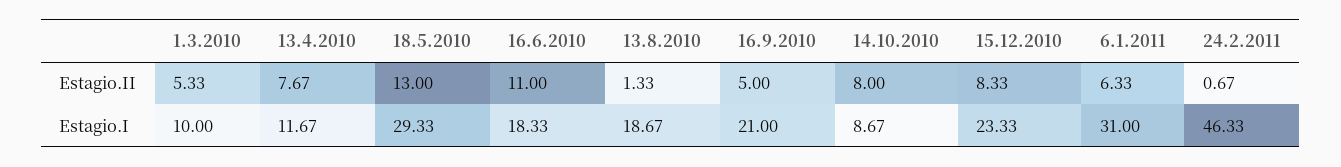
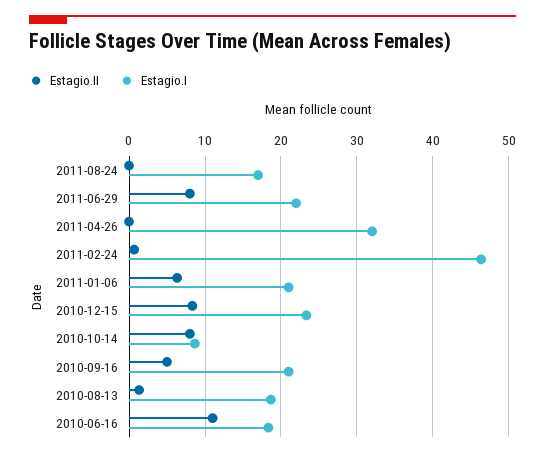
Estagio.II, 1.3.2010: 5.33 -> none
Estagio.II, 13.4.2010: 7.67 -> none
Estagio.II, 18.5.2010: 13 -> none
Estagio.I, 1.3.2010: 10 -> none
Estagio.I, 13.4.2010: 11.67 -> none
Estagio.I, 18.5.2010: 29.33 -> none
Estagio.I, 6.1.2011: 31 -> 21
Estagio.II, 2011-08-24: none -> 0
Estagio.I, 2011-08-24: none -> 17
Estagio.II, 2011-06-29: none -> 8
Estagio.I, 2011-06-29: none -> 22
Estagio.II, 2011-04-26: none -> 0
Estagio.I, 2011-04-26: none -> 32

